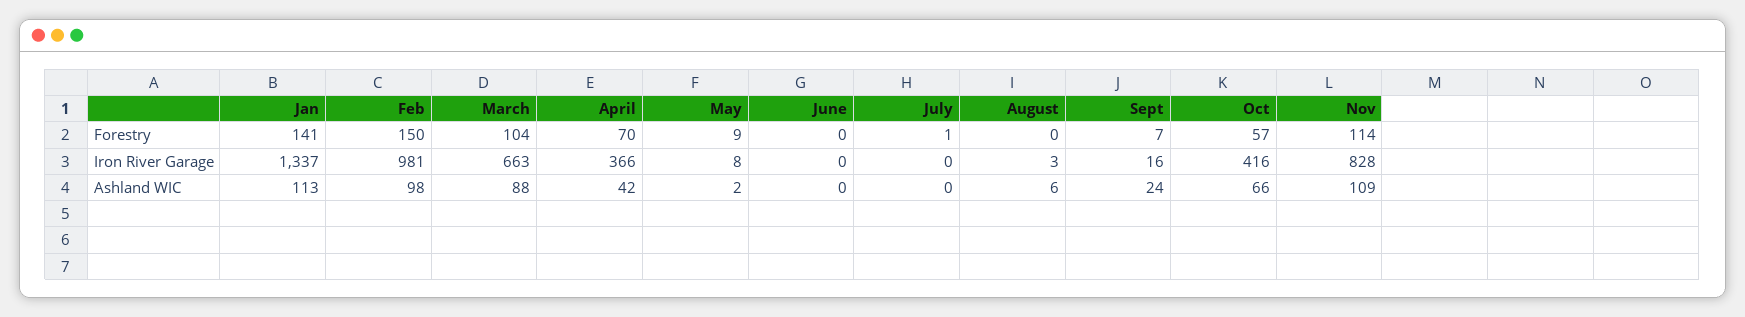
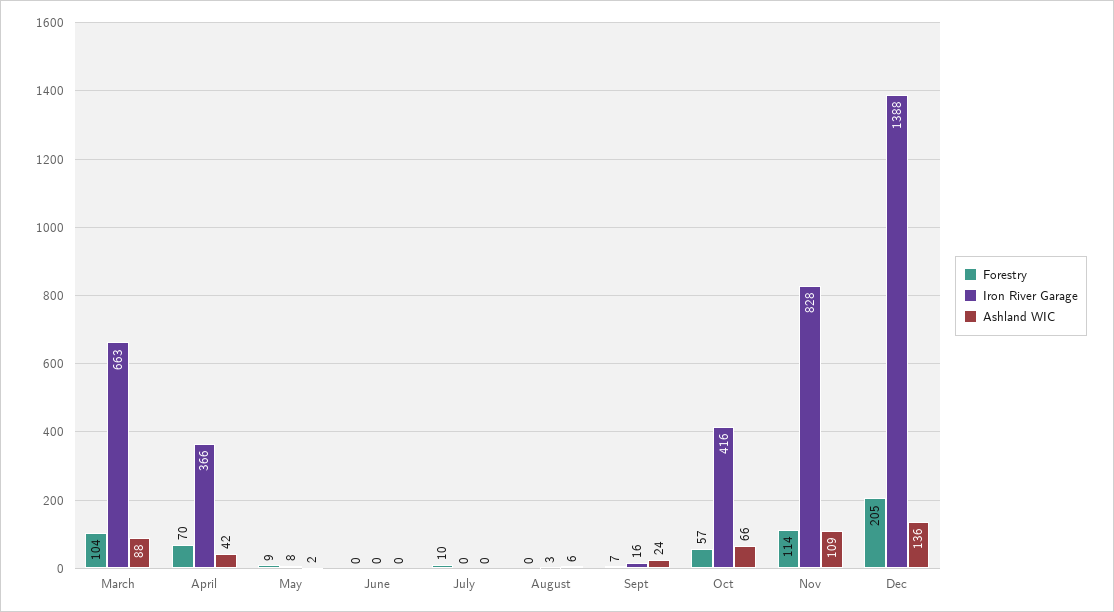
Forestry, Jan: 141 -> none
Forestry, Feb: 150 -> none
Forestry, July: 1 -> 10
Iron River Garage, Jan: 1337 -> none
Iron River Garage, Feb: 981 -> none
Ashland WIC, Jan: 113 -> none
Ashland WIC, Feb: 98 -> none
Forestry, Dec: none -> 205
Iron River Garage, Dec: none -> 1388
Ashland WIC, Dec: none -> 136

